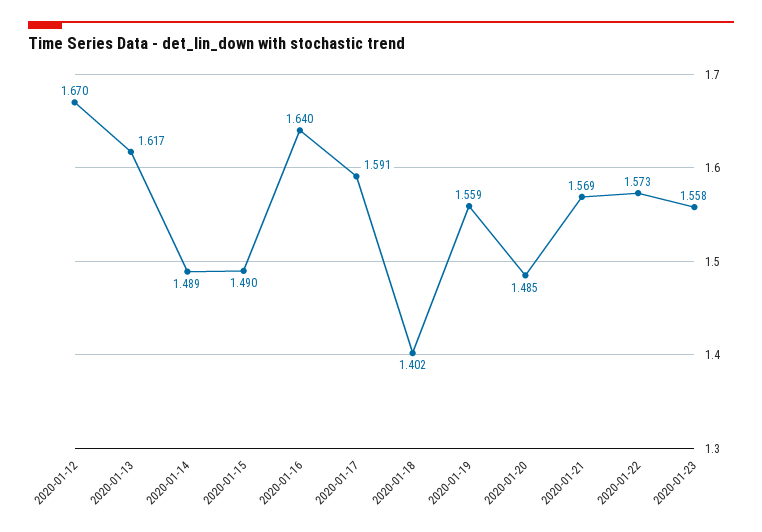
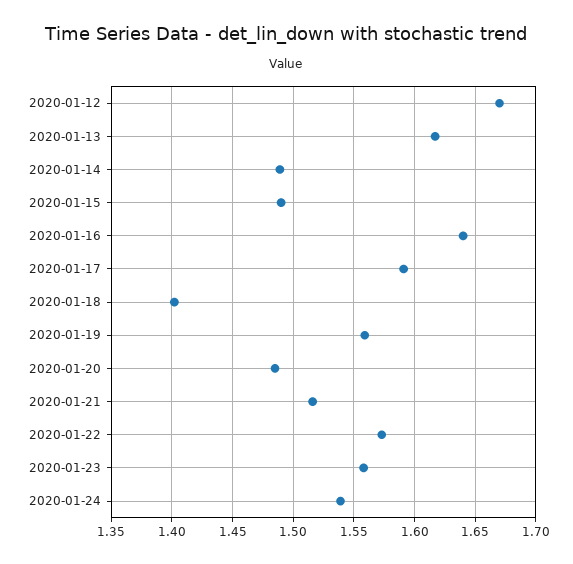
2020-01-21: 1.569 -> 1.515
2020-01-24: none -> 1.54

